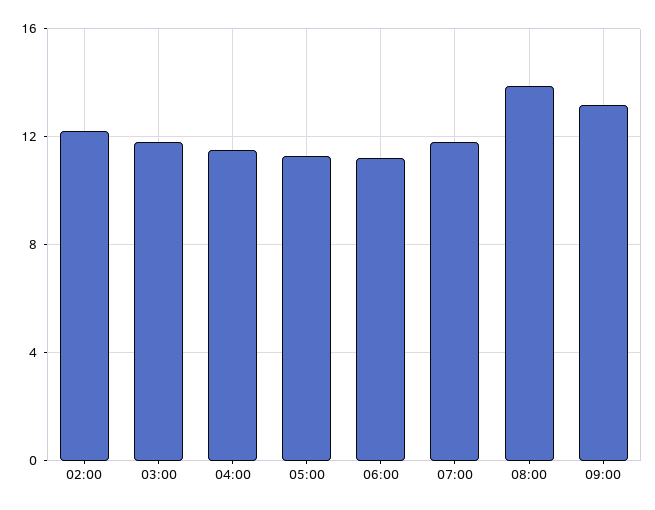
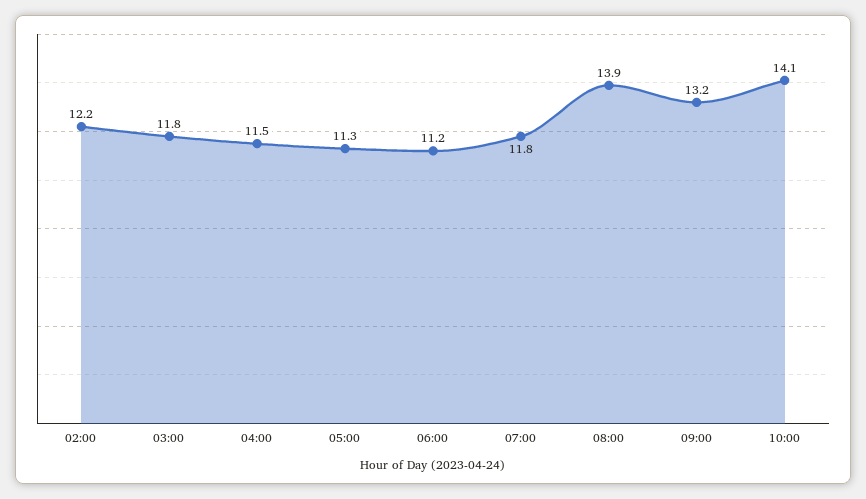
10:00: none -> 14.1

